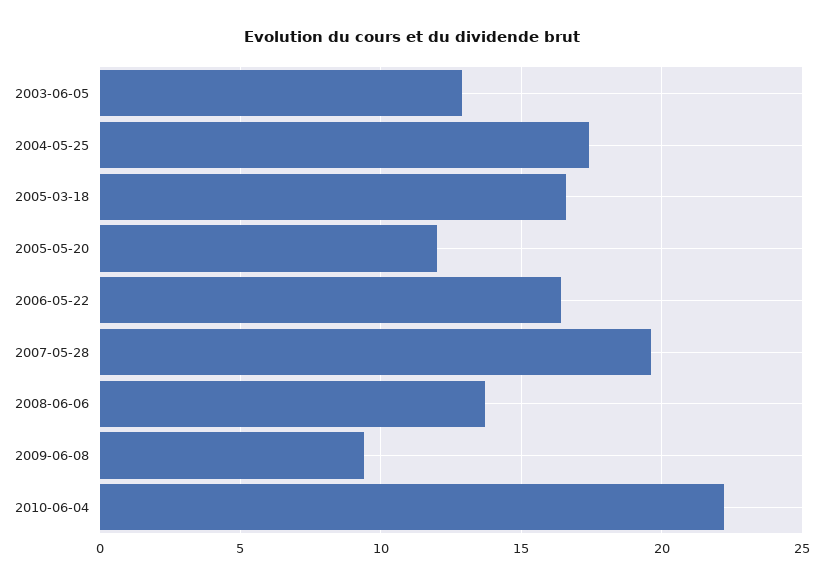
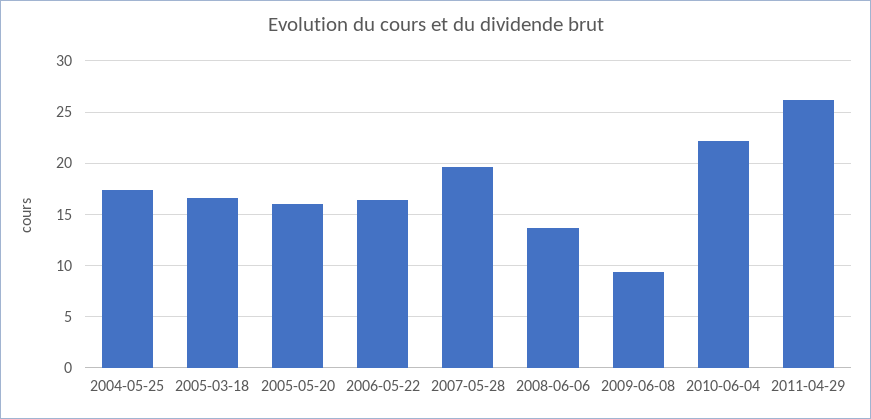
2003-06-05: 13 -> none
2005-05-20: 12 -> 16
2011-04-29: none -> 26

